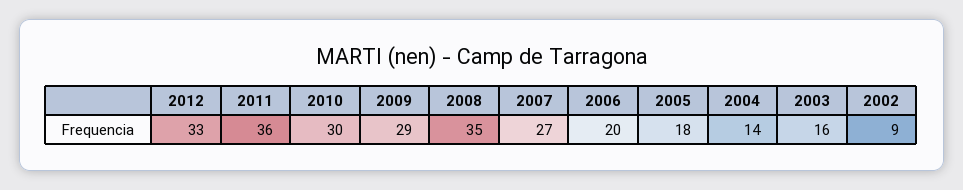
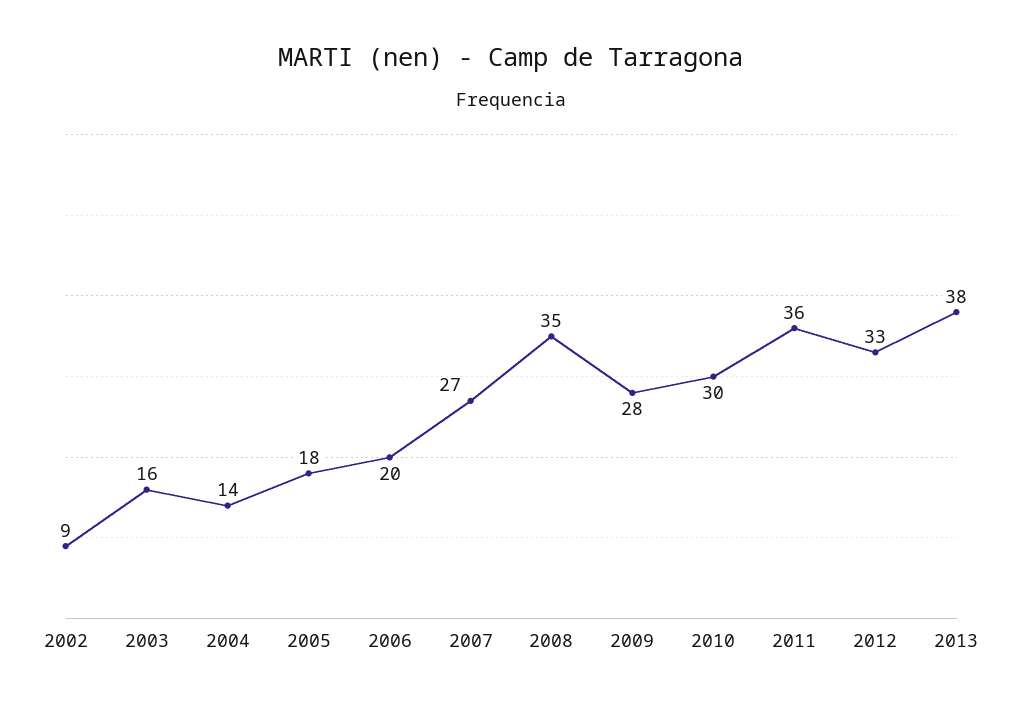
2009: 29 -> 28
2013: none -> 38

